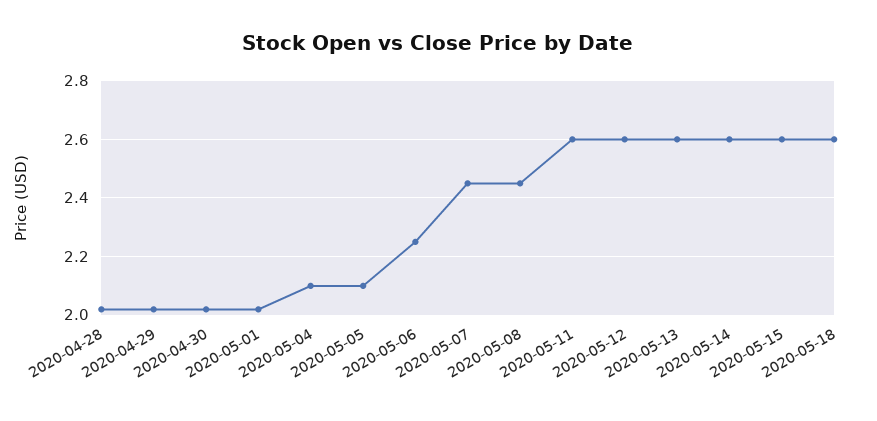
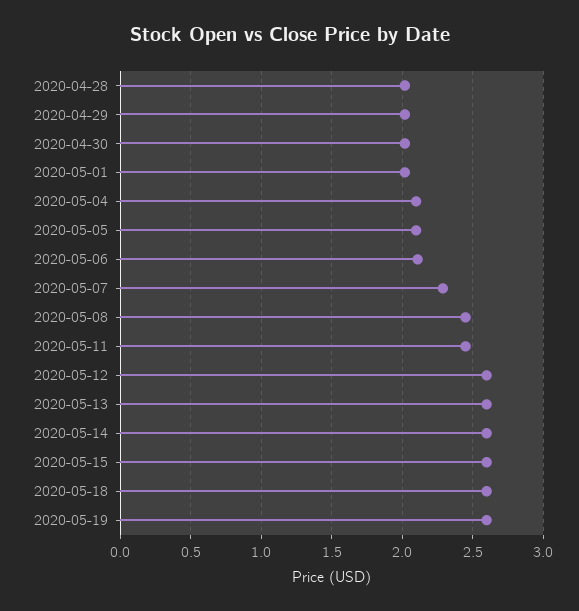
2020-05-06: 2.25 -> 2.1
2020-05-07: 2.45 -> 2.3
2020-05-11: 2.6 -> 2.45
2020-05-19: none -> 2.6

